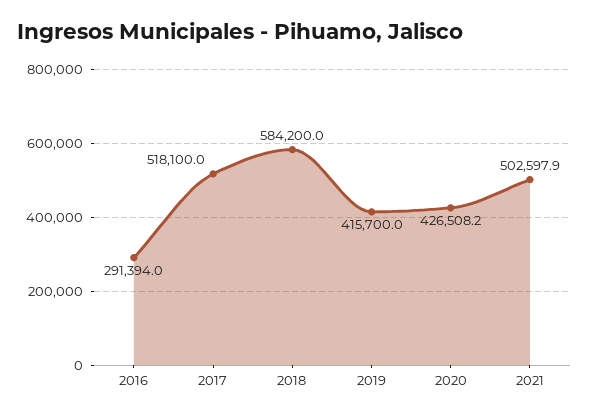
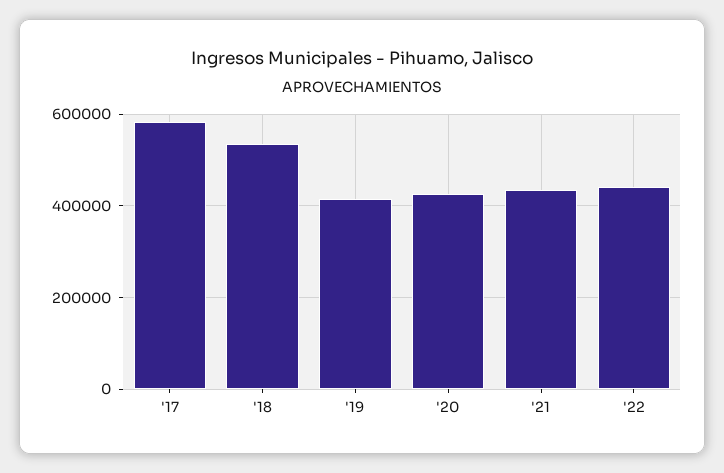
2016: 291394 -> none
2017: 518100 -> 580000
2018: 584200 -> 540000
2021: 502597.9 -> 440000
'22: none -> 440000

